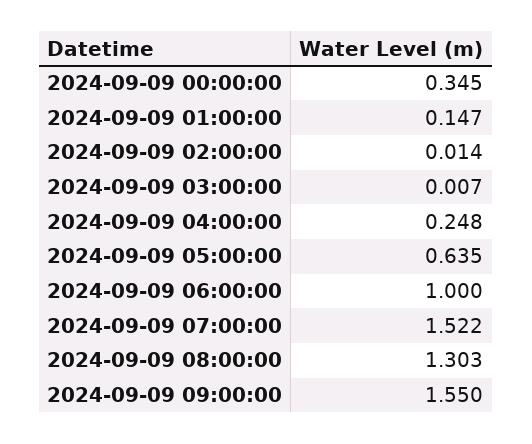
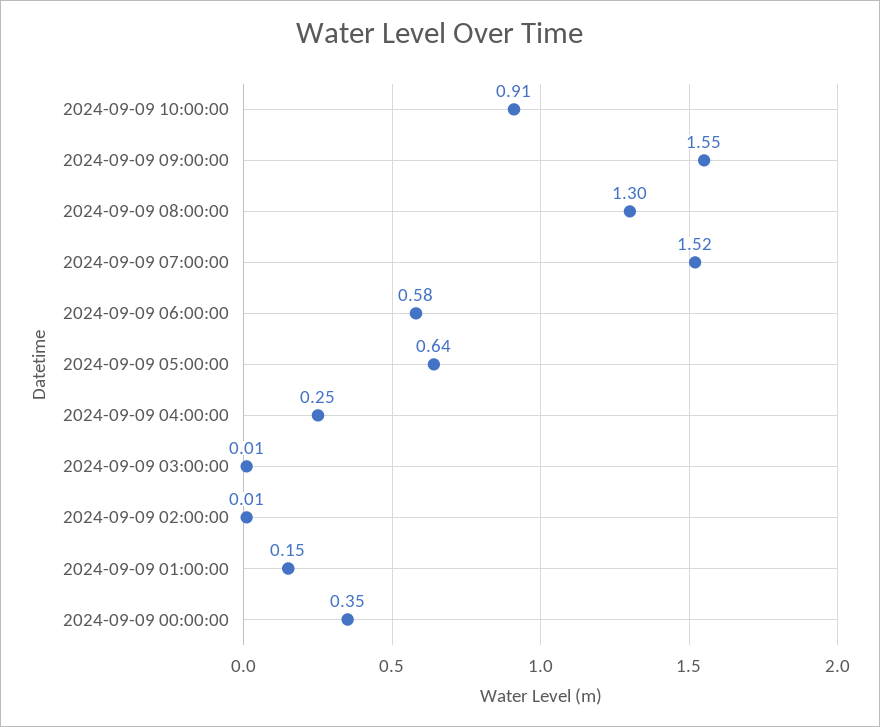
2024-09-09 06:00:00: 1 -> 0.58
2024-09-09 10:00:00: none -> 0.91

